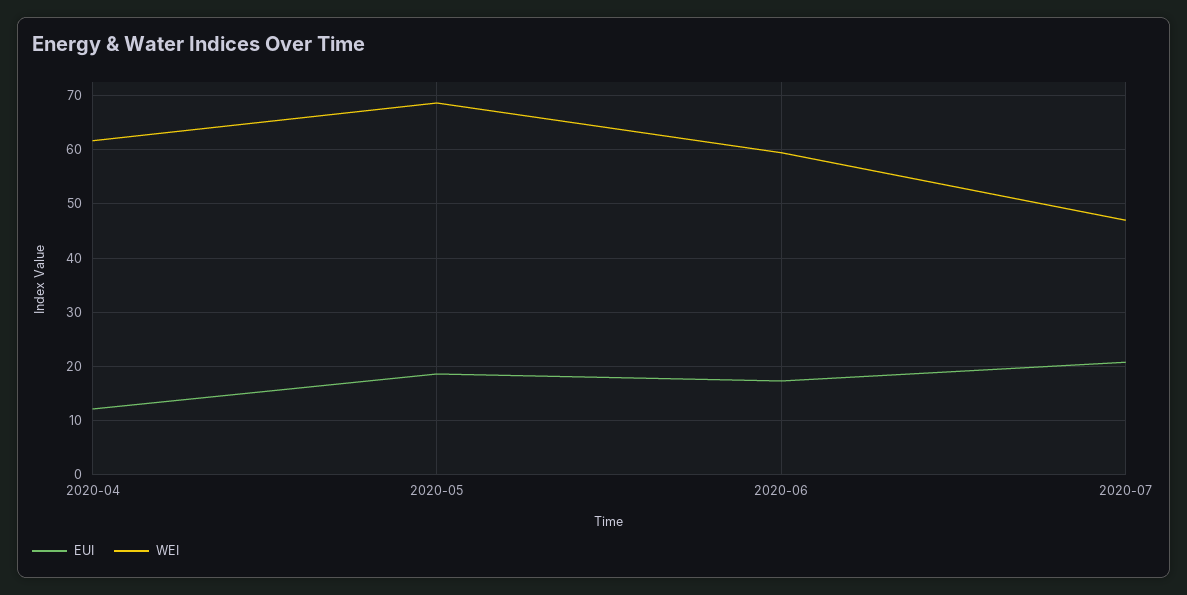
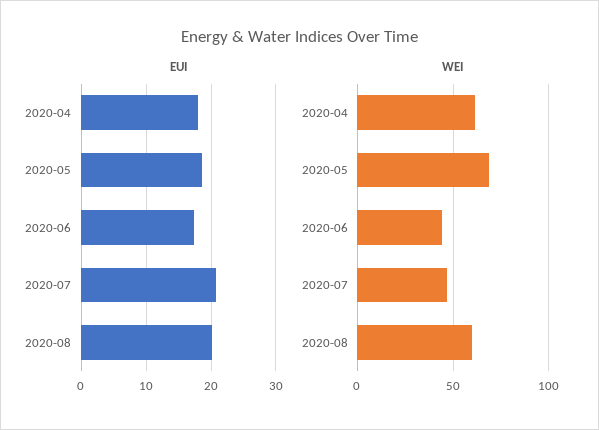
EUI, 2020-04: 12 -> 18
WEI, 2020-06: 60 -> 45
EUI, 2020-08: none -> 20
WEI, 2020-08: none -> 60

